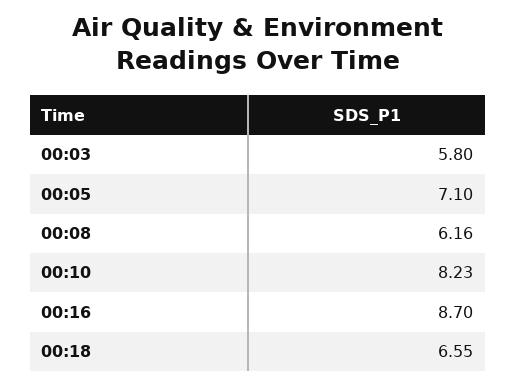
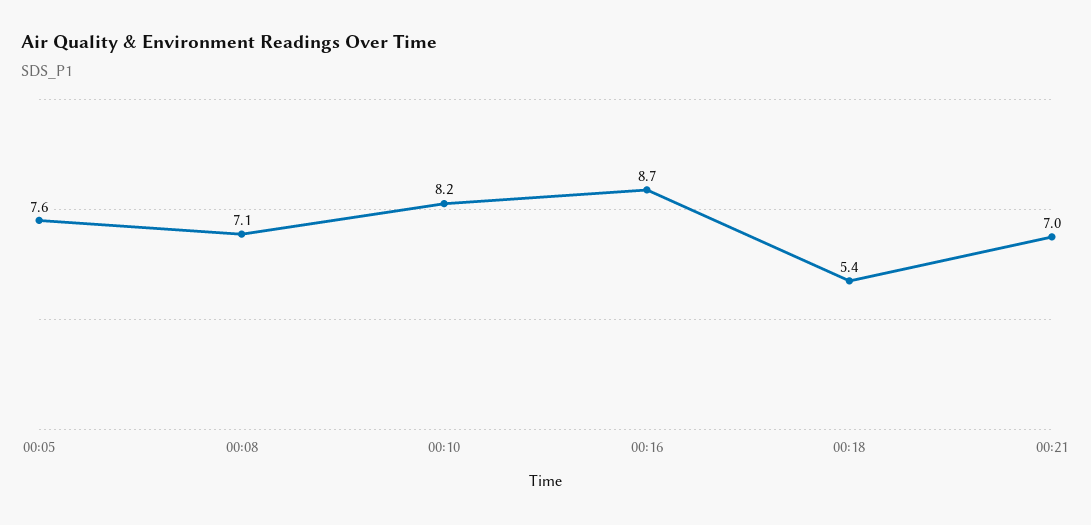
00:03: 5.8 -> none
00:05: 7.1 -> 7.6
00:08: 6.16 -> 7.1
00:18: 6.55 -> 5.4
00:21: none -> 7

